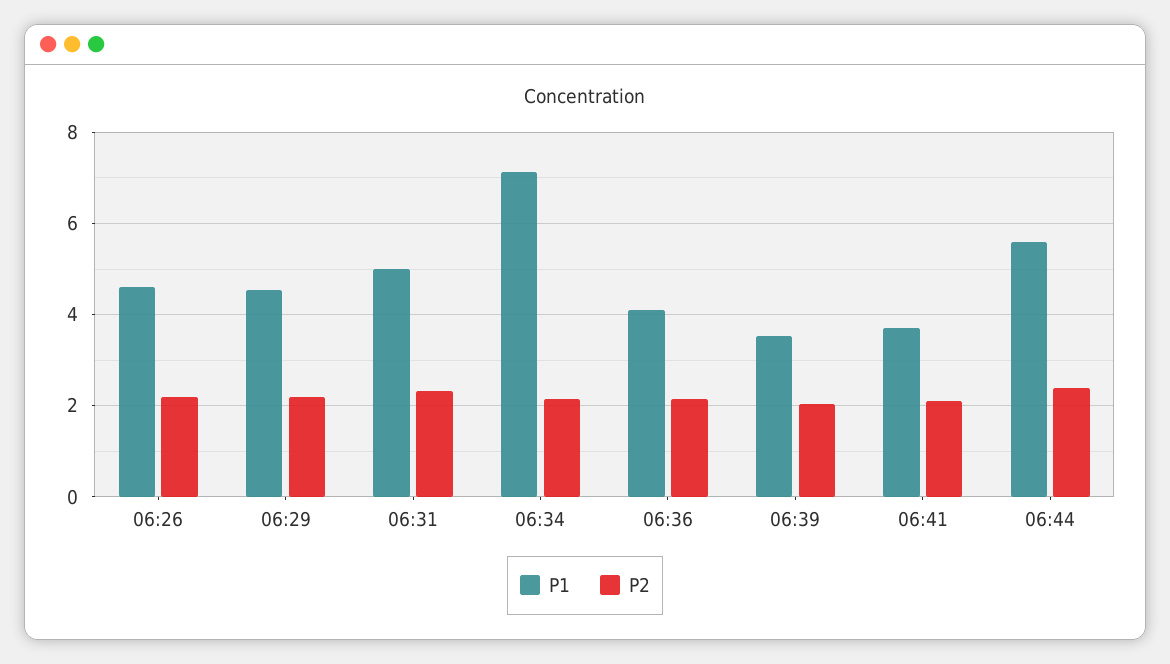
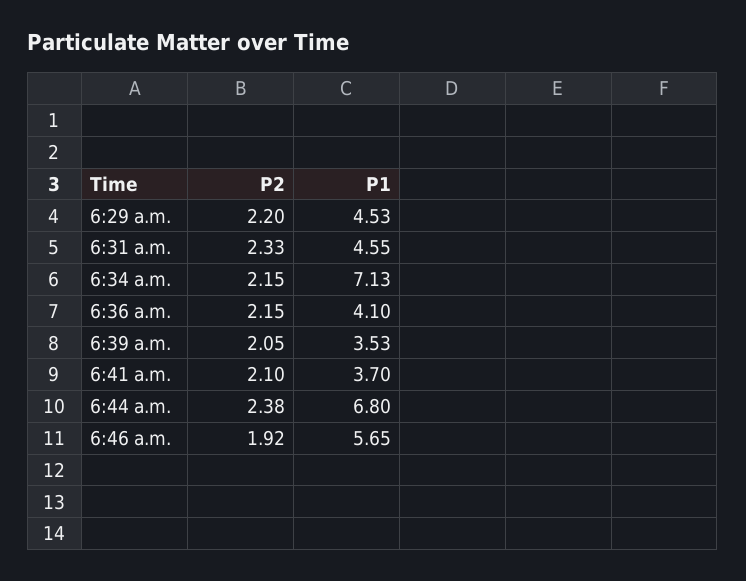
P1, 06:26: 4.6 -> none
P2, 06:26: 2.2 -> none
P1, 06:31: 5 -> 4.55
P1, 06:44: 5.6 -> 6.8
P2, 6:46 a.m.: none -> 1.92
P1, 6:46 a.m.: none -> 5.65

